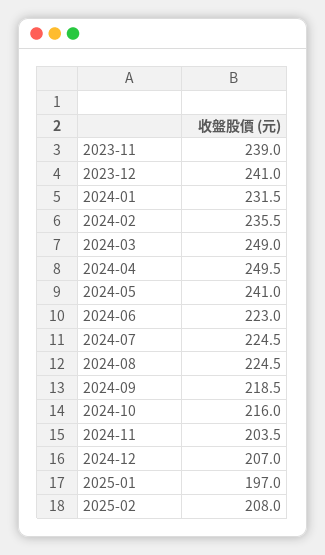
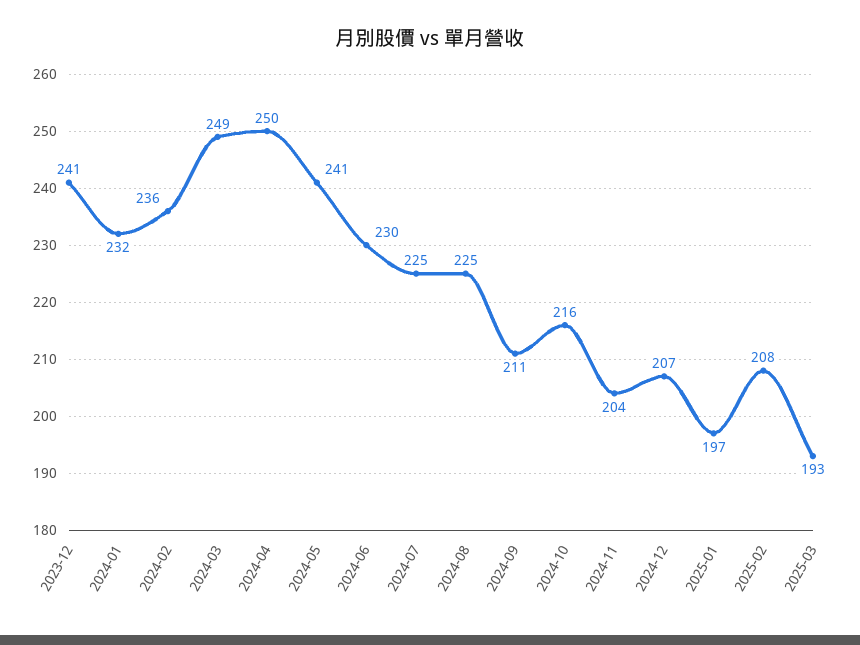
2023-11: 239 -> none
2024-06: 223 -> 230
2024-09: 218.5 -> 211
2025-03: none -> 193

